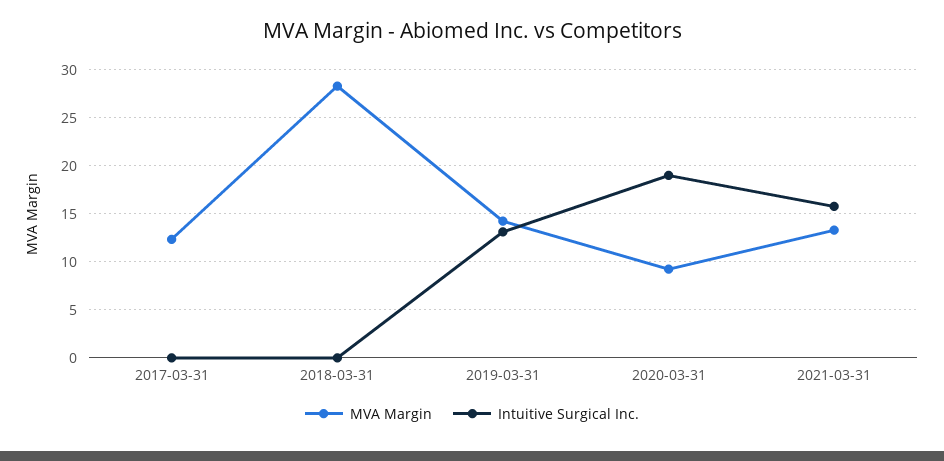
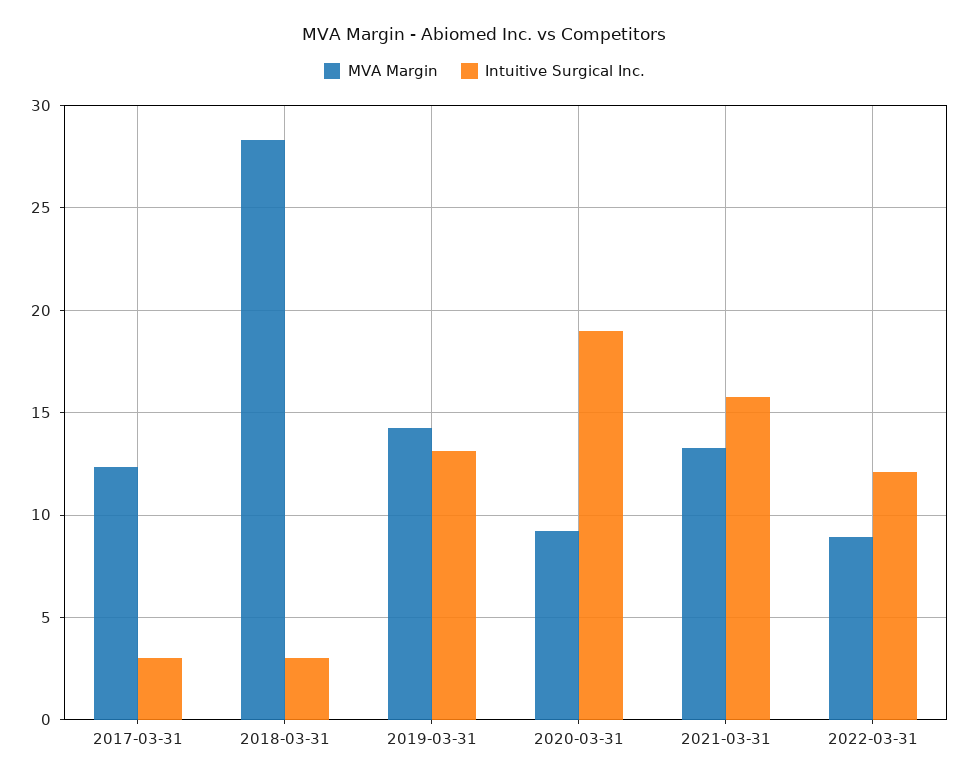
Intuitive Surgical Inc., 2017-03-31: 0 -> 3
Intuitive Surgical Inc., 2018-03-31: 0 -> 3
MVA Margin, 2022-03-31: none -> 9
Intuitive Surgical Inc., 2022-03-31: none -> 12

